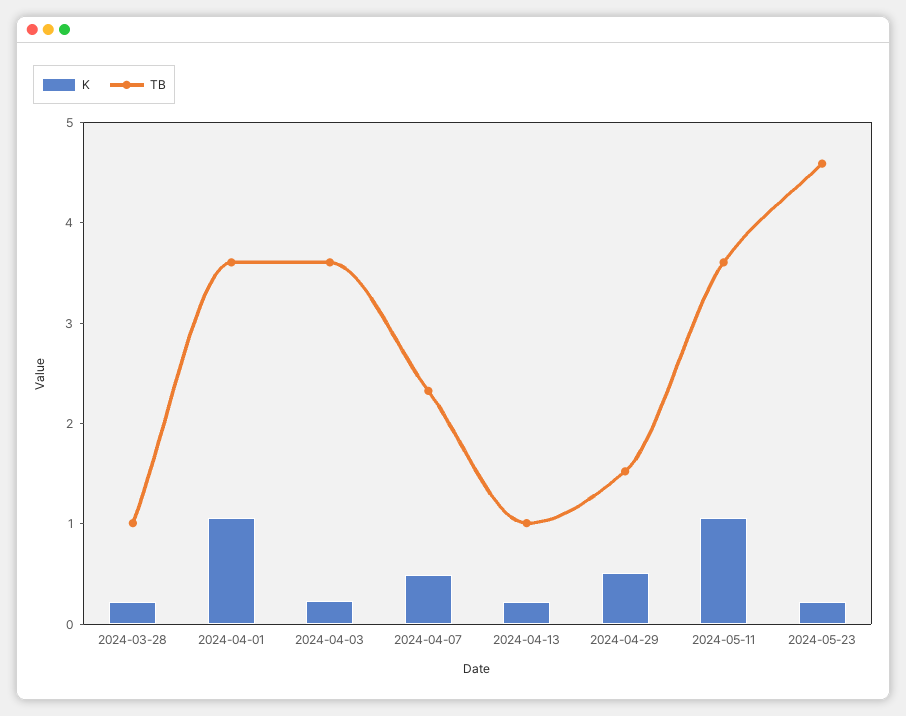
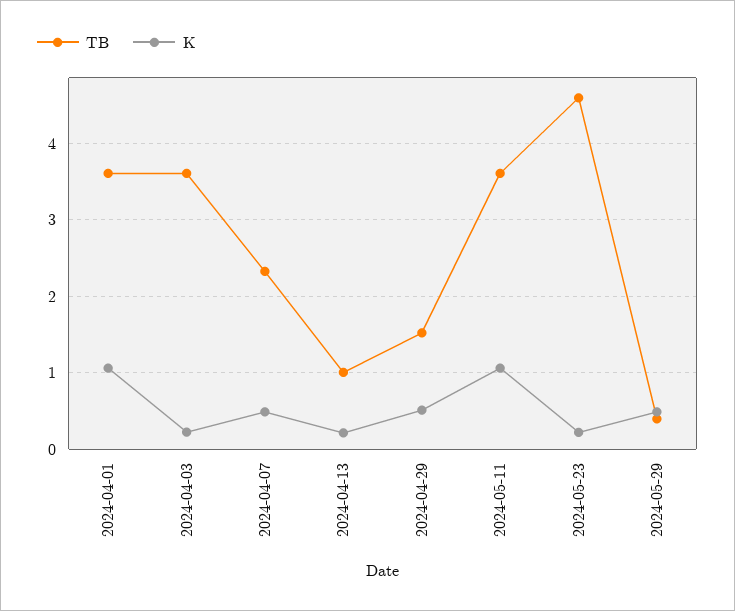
K, 2024-03-28: 0.2 -> none
TB, 2024-03-28: 1 -> none
TB, 2024-05-29: none -> 0.4
K, 2024-05-29: none -> 0.5

